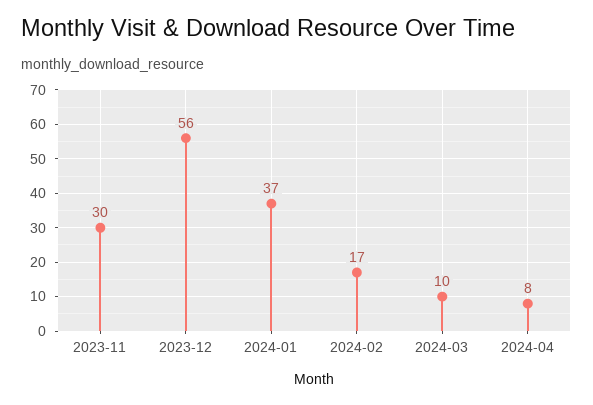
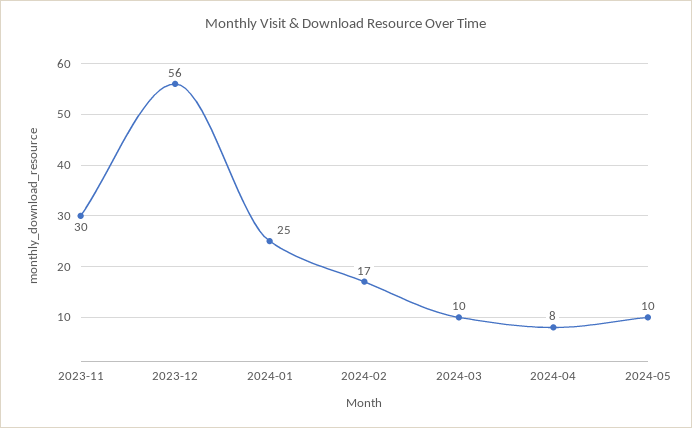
2024-01: 37 -> 25
2024-05: none -> 10

